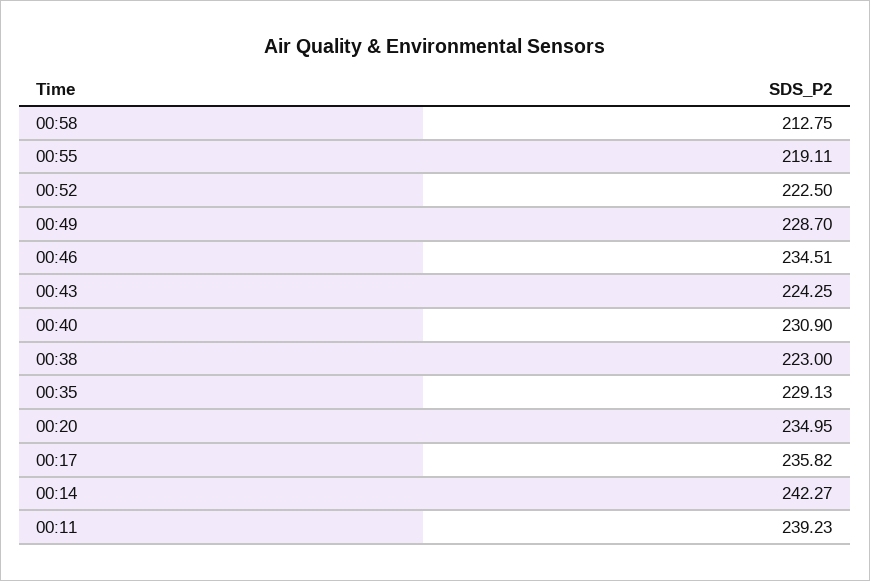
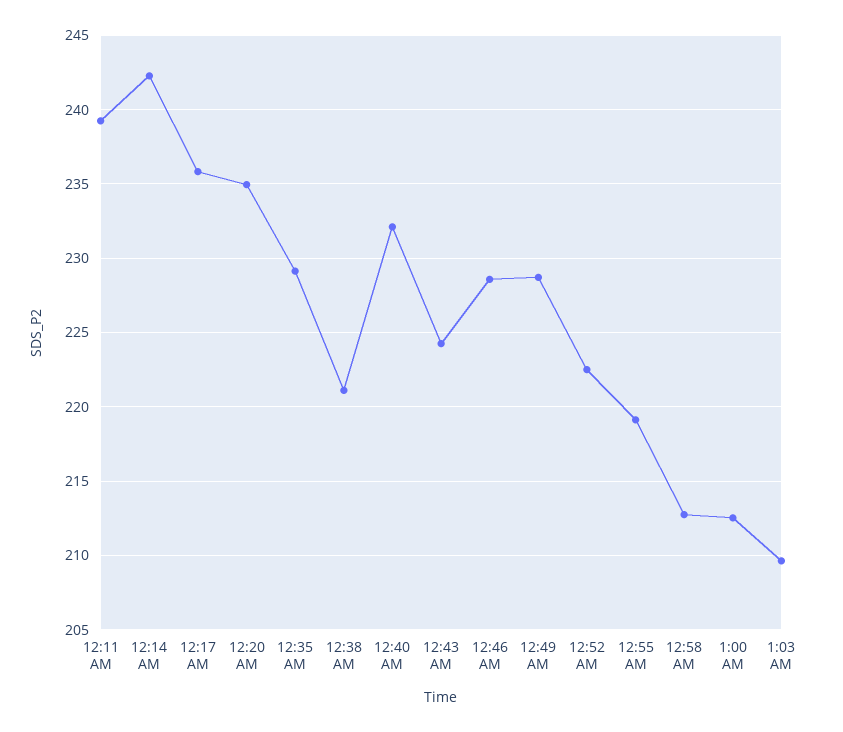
00:46: 234.51 -> 228.5
00:40: 230.9 -> 232
00:38: 223 -> 221
1:00 AM: none -> 212.5
1:03 AM: none -> 209.5

